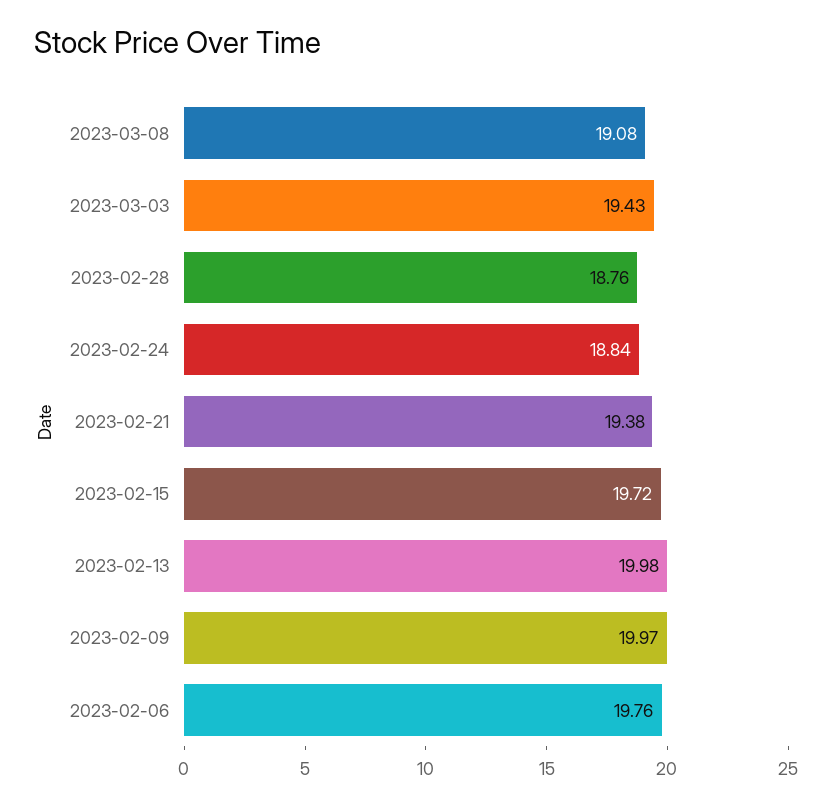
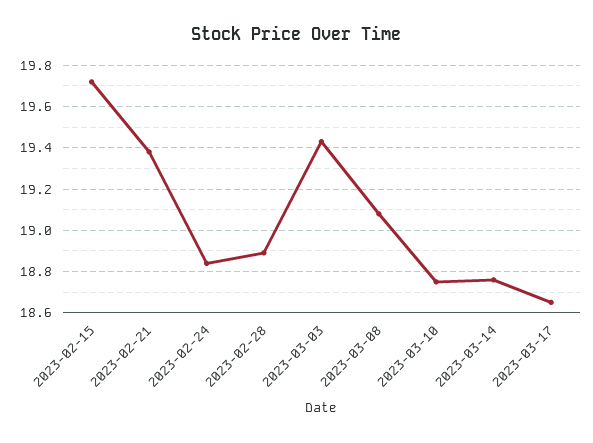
2023-02-28: 18.76 -> 18.9
2023-02-13: 19.98 -> none
2023-02-09: 19.97 -> none
2023-02-06: 19.76 -> none
2023-03-10: none -> 18.75
2023-03-14: none -> 18.75
2023-03-17: none -> 18.65

